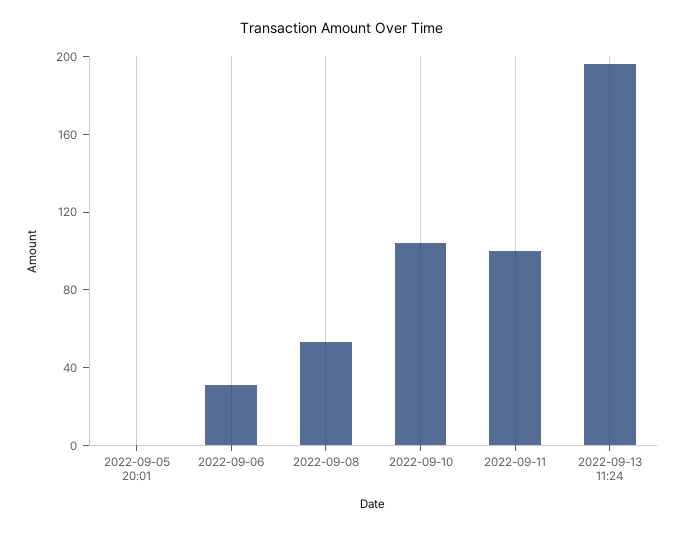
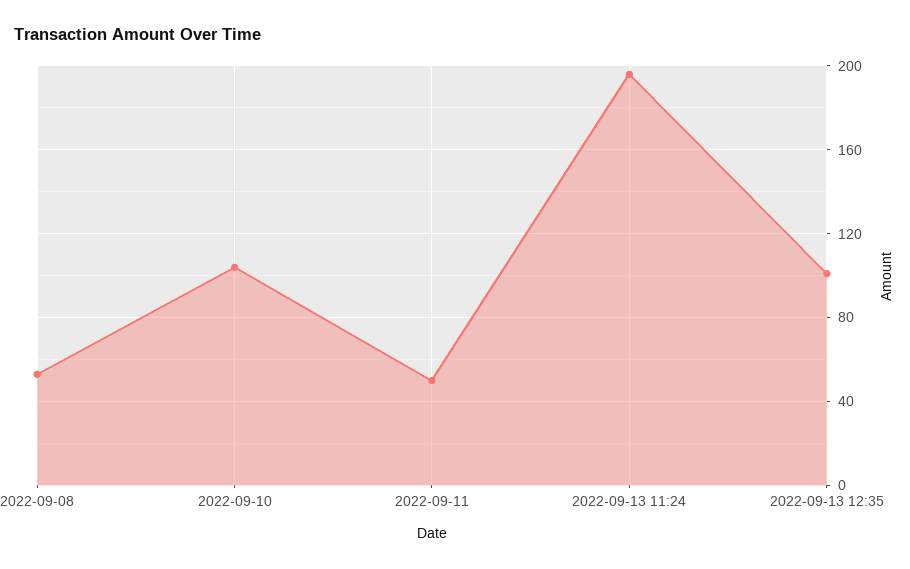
2022-09-05 20:01: 0 -> none
2022-09-06: 30 -> none
2022-09-11: 100 -> 50
2022-09-13 12:35: none -> 100

